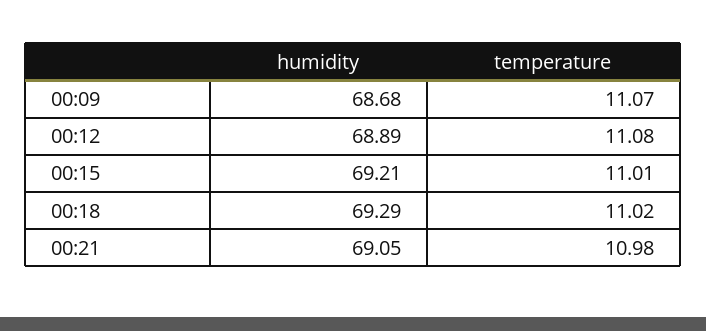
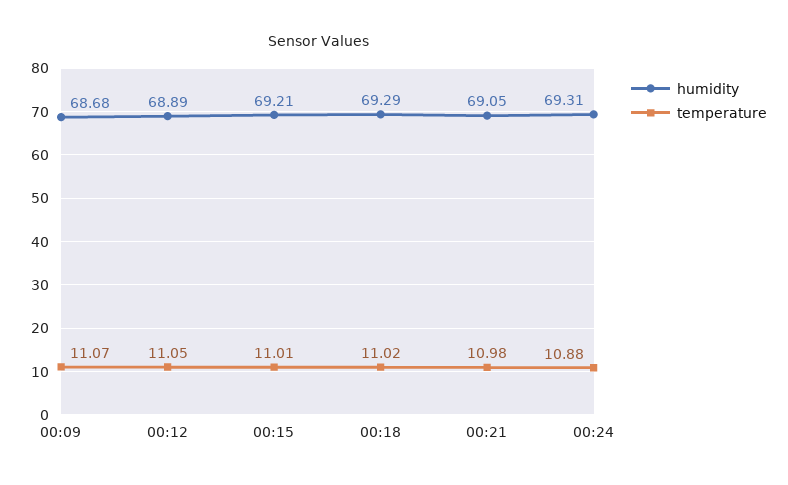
temperature, 00:12: 11.08 -> 11.05
humidity, 00:24: none -> 69.31
temperature, 00:24: none -> 10.88

